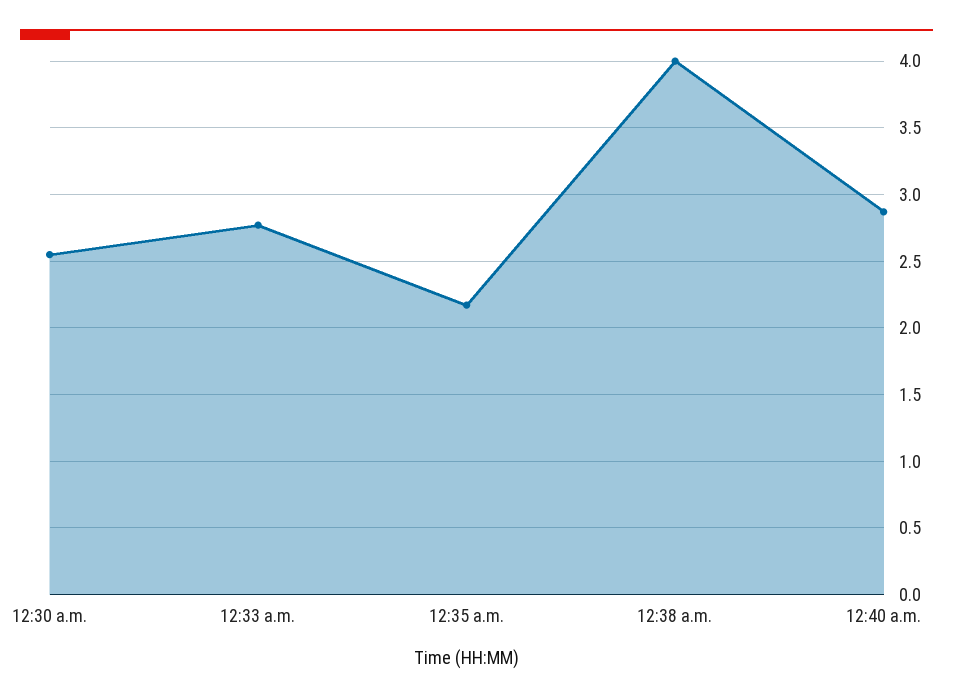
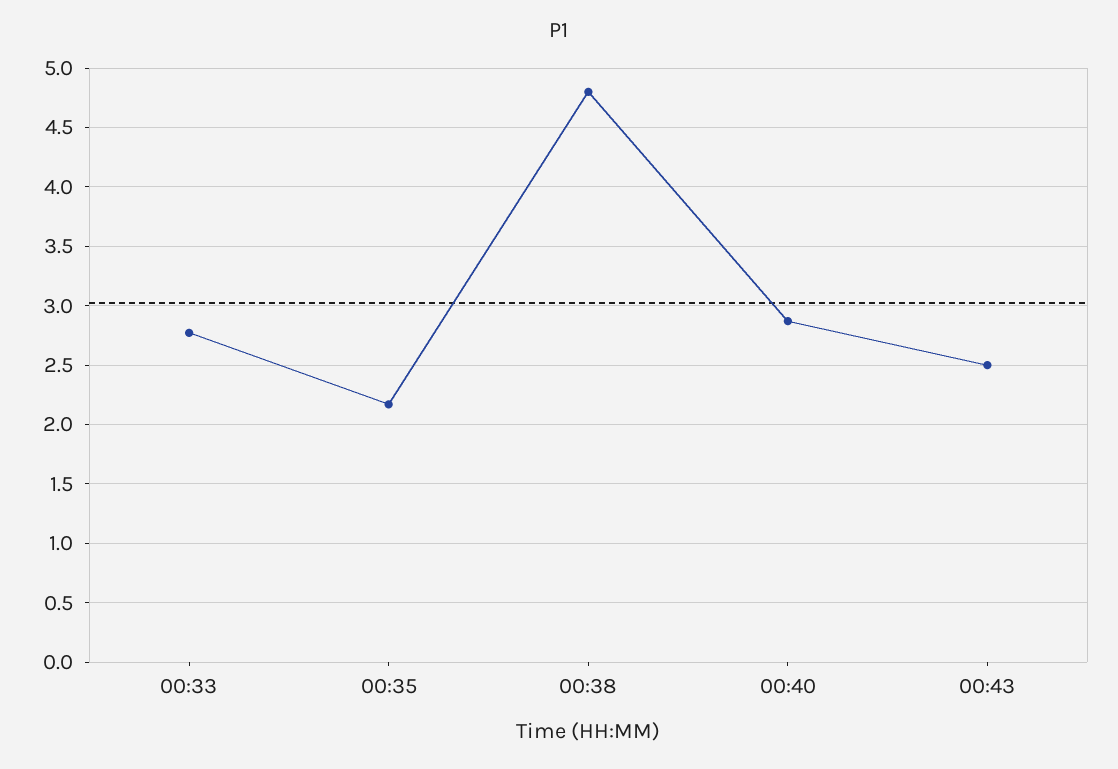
12:30 a.m.: 2.55 -> none
12:38 a.m.: 4 -> 4.8
00:43: none -> 2.5

